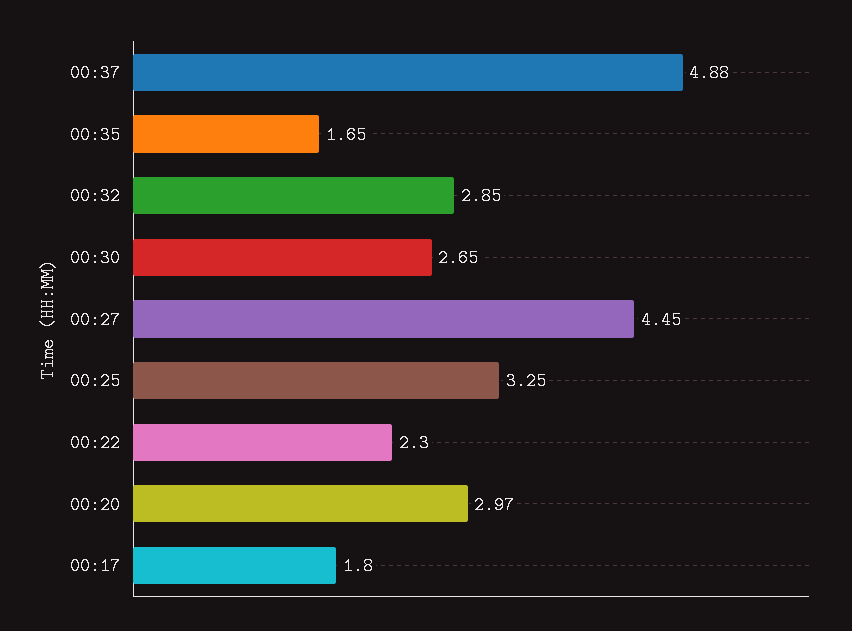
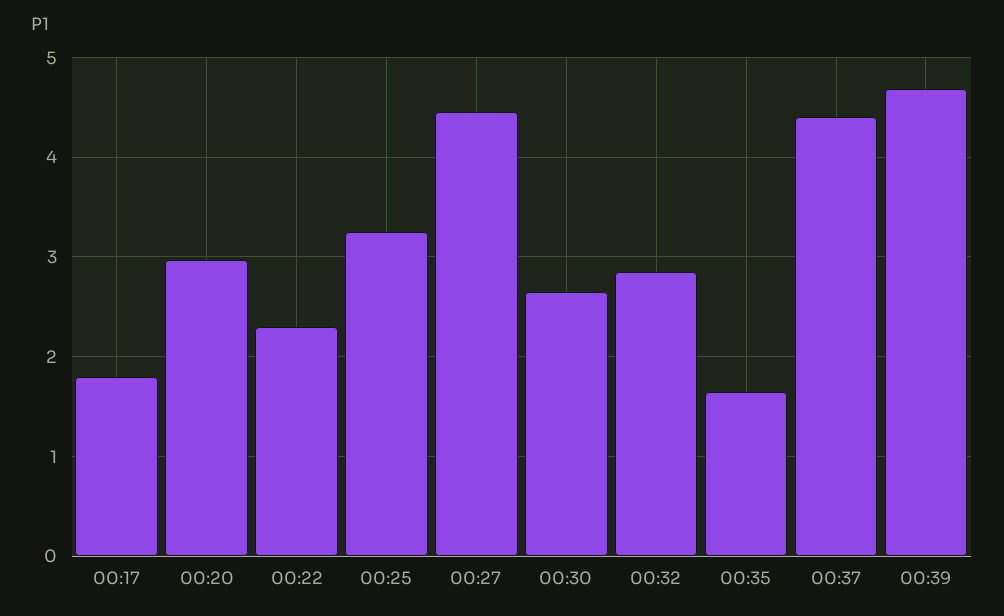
00:37: 4.88 -> 4.4
00:39: none -> 4.7

